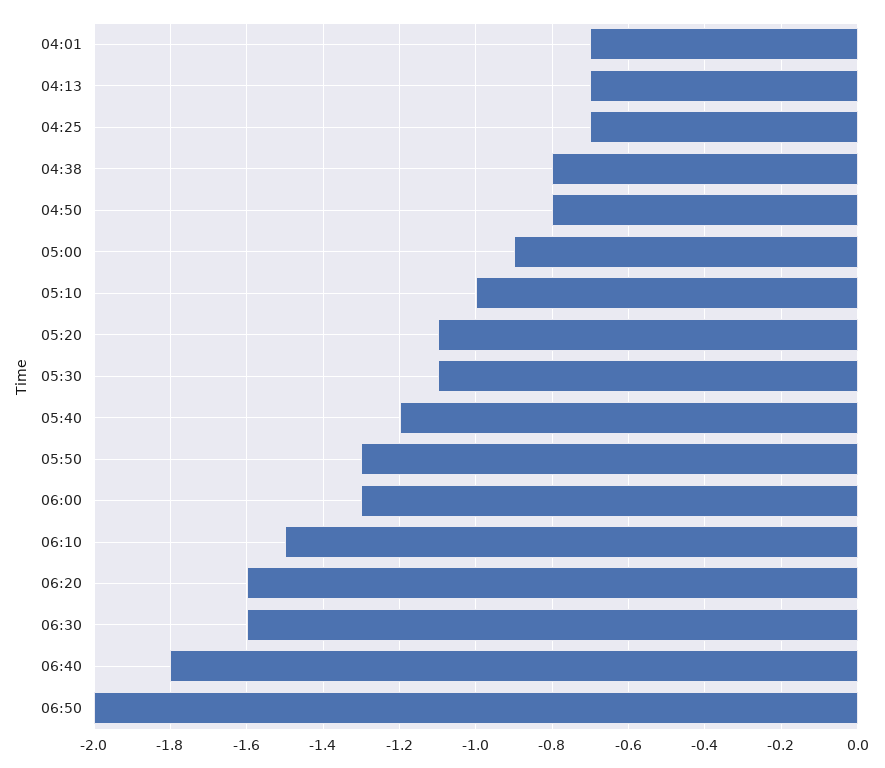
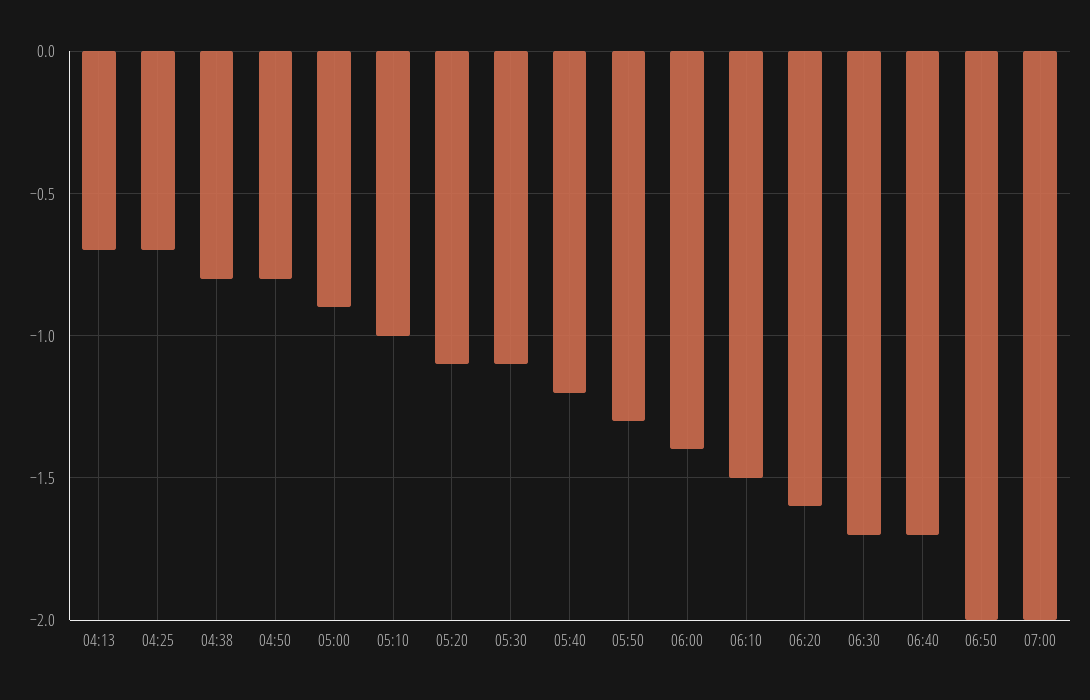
04:01: -0.7 -> none
06:00: -1.3 -> -1.4
06:30: -1.6 -> -1.7
06:40: -1.8 -> -1.7
07:00: none -> -2

